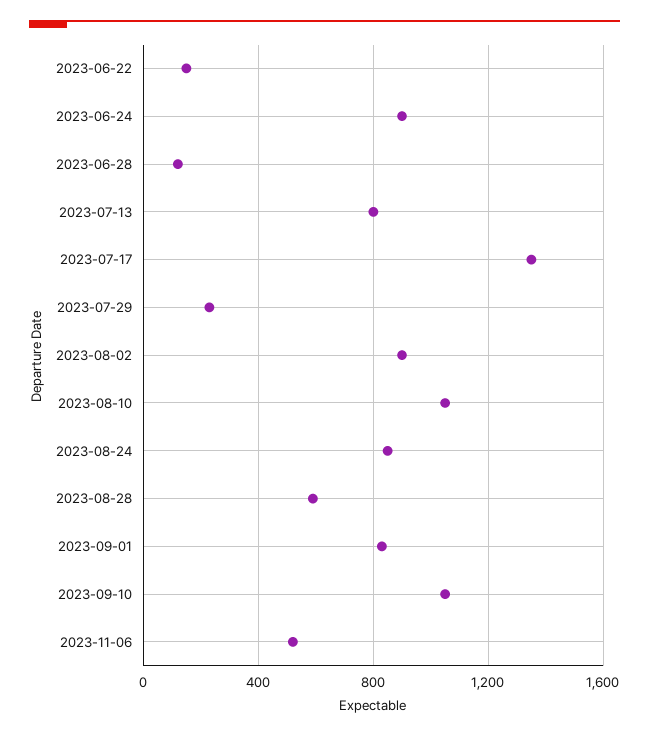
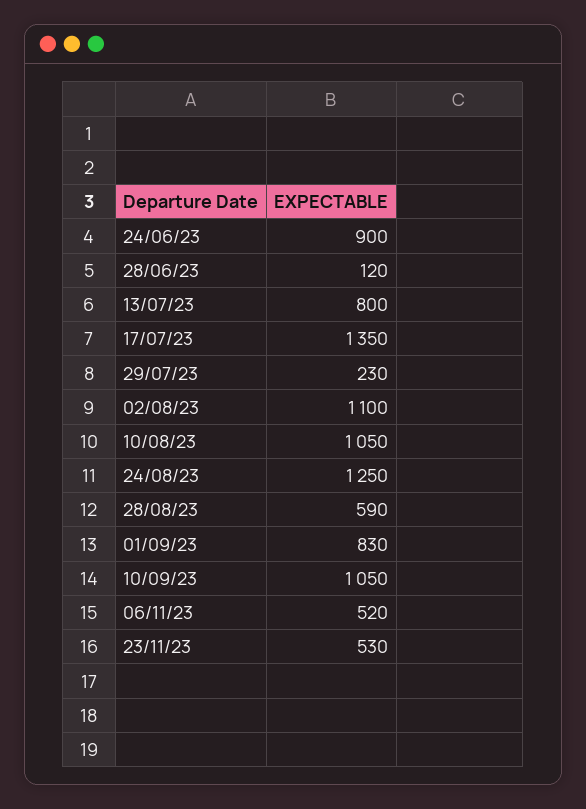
2023-06-22: 150 -> none
2023-08-02: 900 -> 1100
2023-08-24: 850 -> 1250
23/11/23: none -> 530

